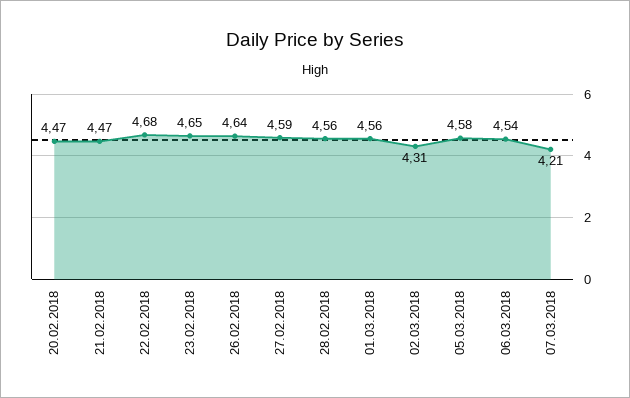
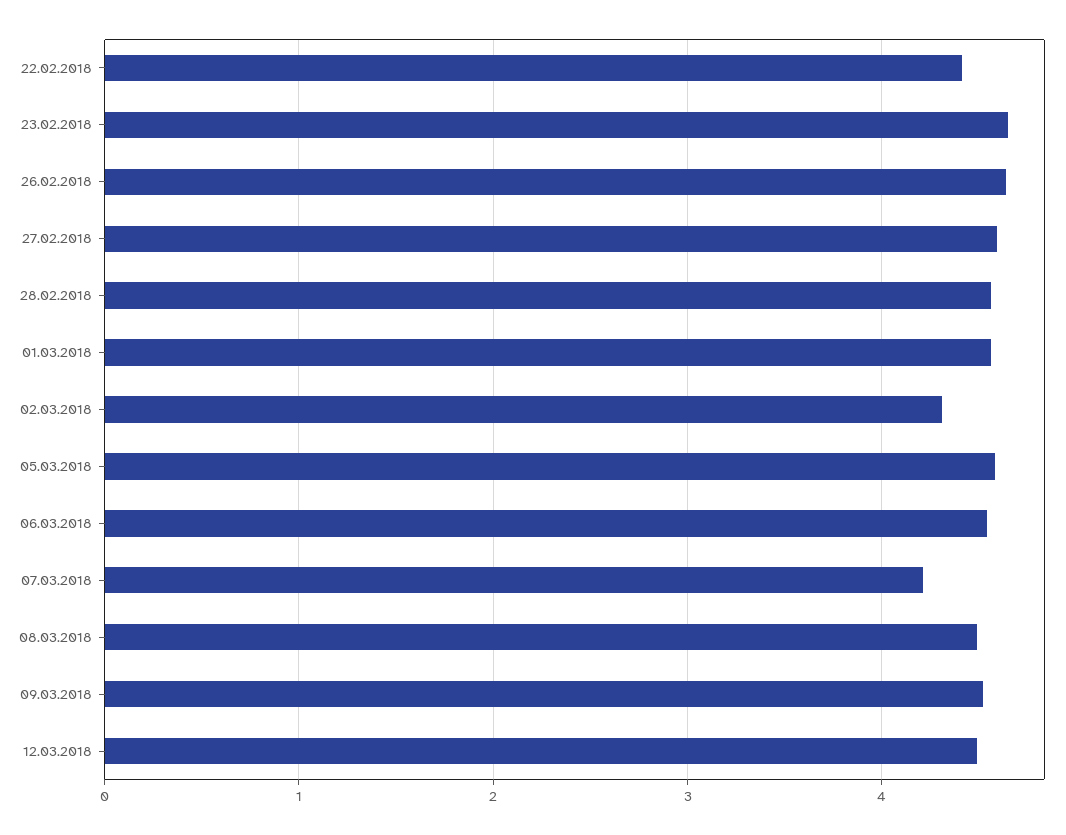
20.02.2018: 4.47 -> none
21.02.2018: 4.47 -> none
22.02.2018: 4.68 -> 4.4
08.03.2018: none -> 4.5
09.03.2018: none -> 4.5
12.03.2018: none -> 4.5

